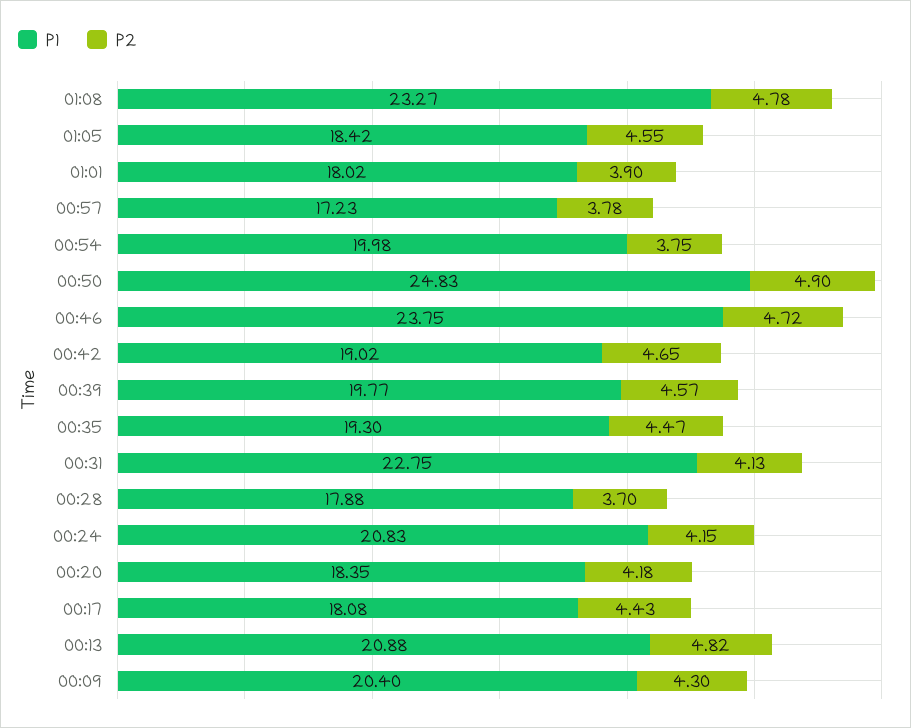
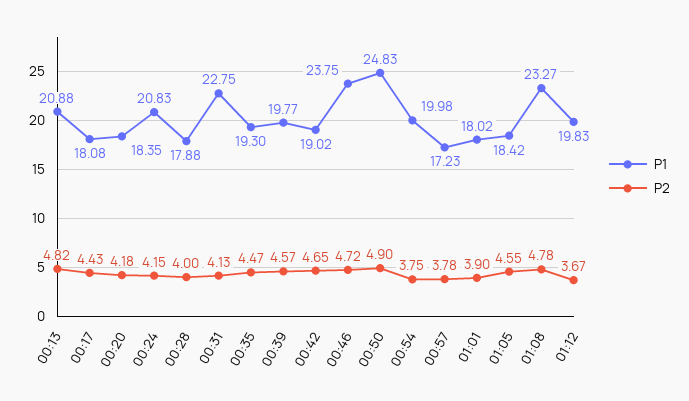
P2, 00:28: 3.7 -> 4
P1, 00:09: 20.4 -> none
P2, 00:09: 4.3 -> none
P1, 01:12: none -> 19.83
P2, 01:12: none -> 3.67

